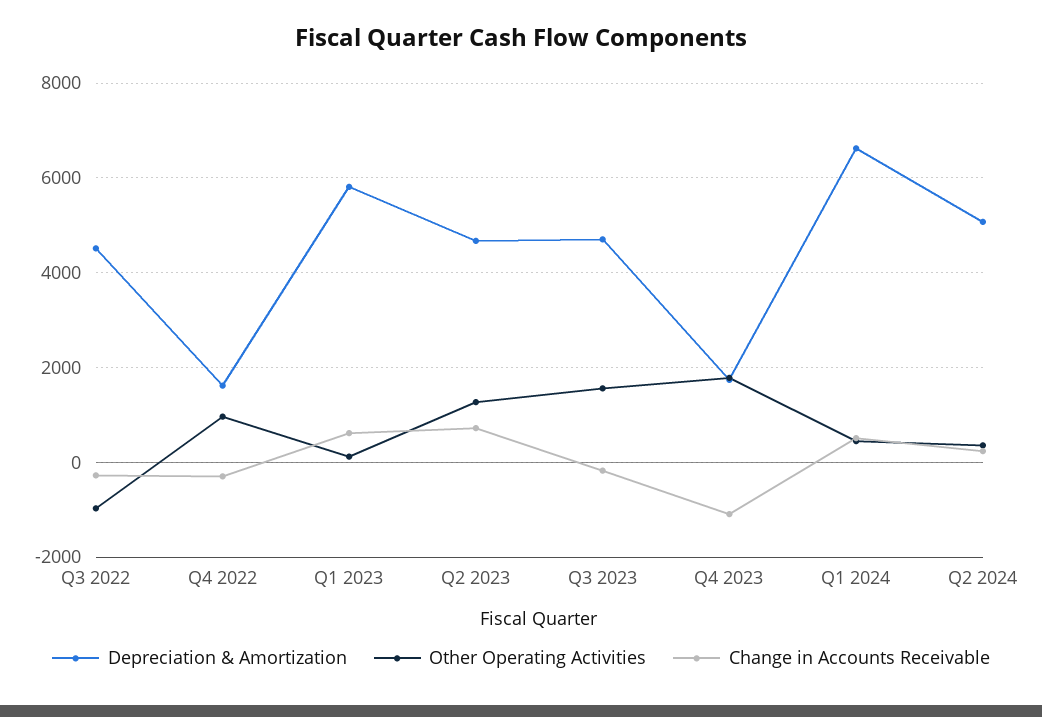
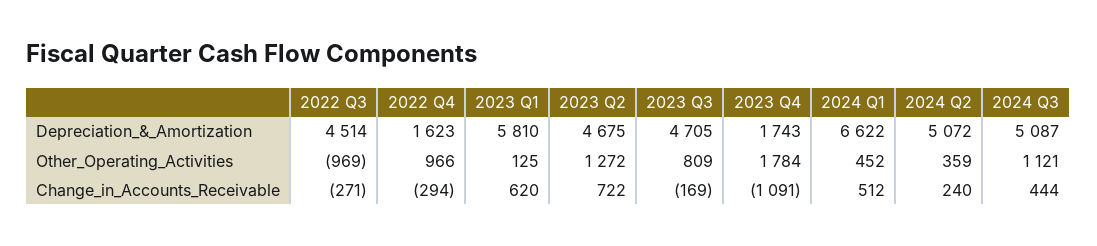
Other Operating Activities, Q3 2023: 1600 -> 809
Depreciation & Amortization, 2024 Q3: none -> 5087
Other Operating Activities, 2024 Q3: none -> 1121
Change in Accounts Receivable, 2024 Q3: none -> 444

